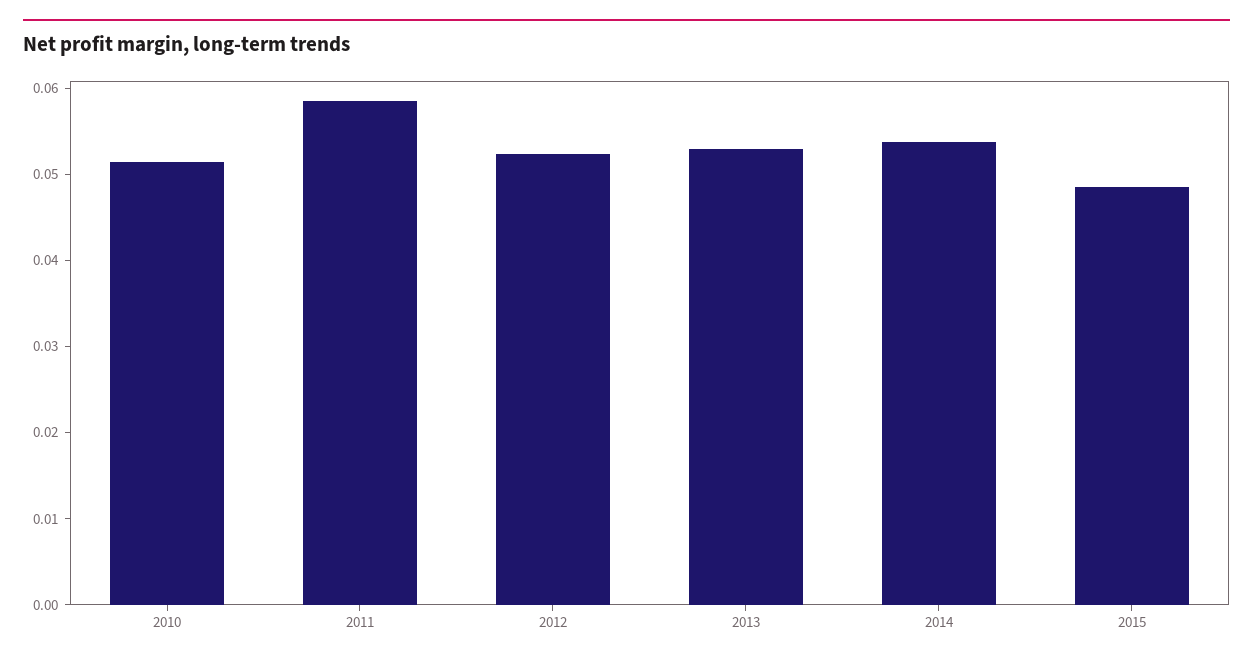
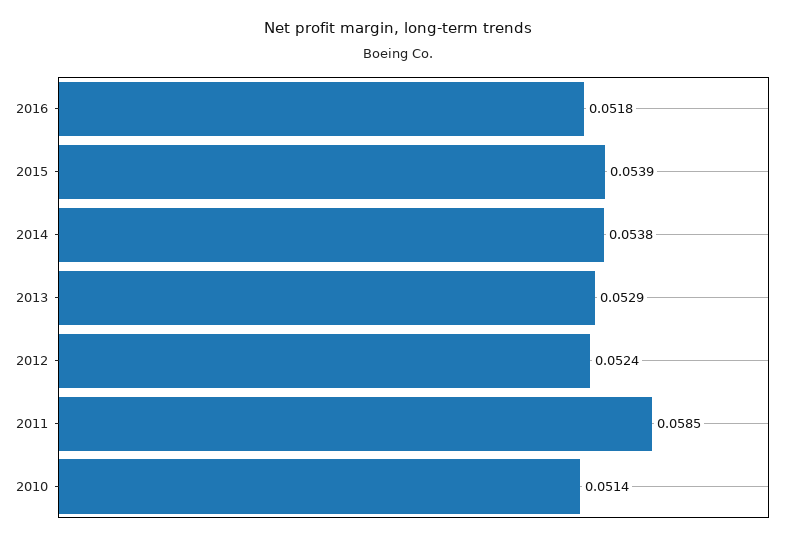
2015: 0.048 -> 0.0539
2016: none -> 0.0518

